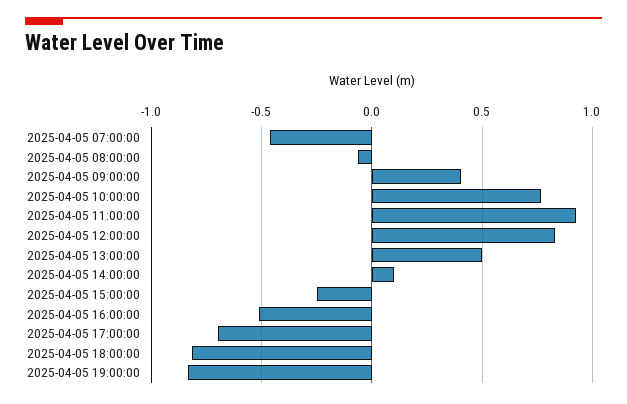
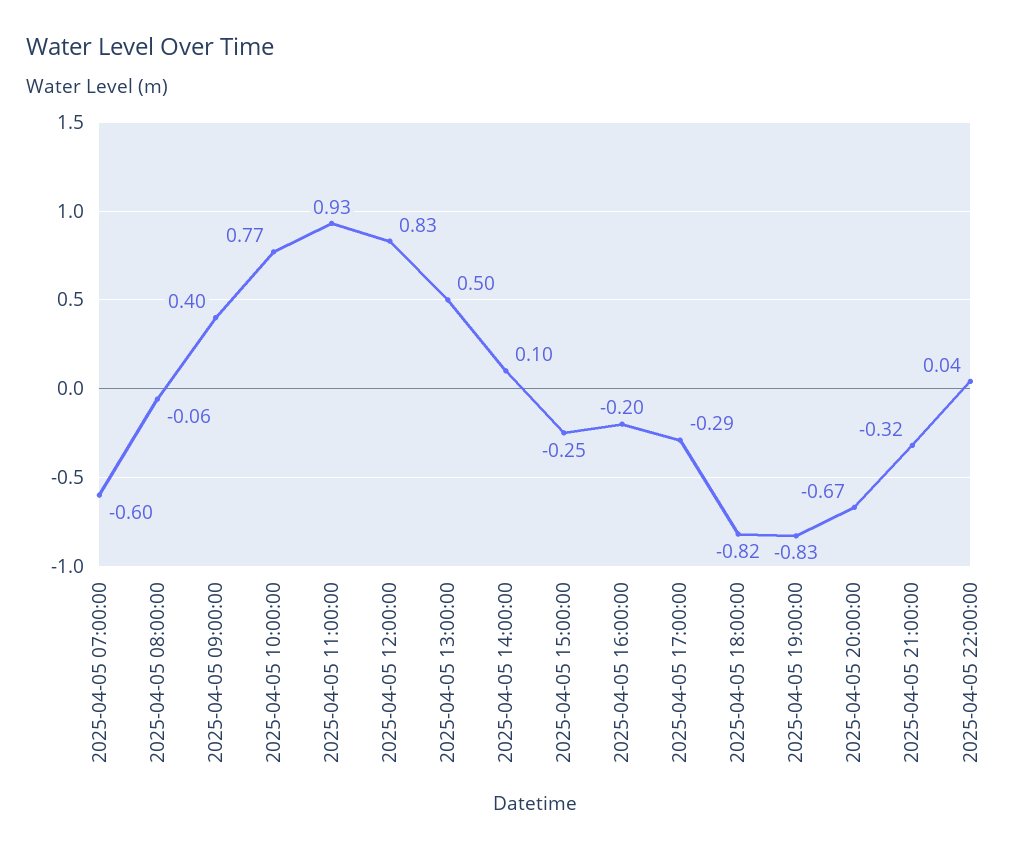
2025-04-05 07:00:00: -0.45 -> -0.6
2025-04-05 16:00:00: -0.5 -> -0.2
2025-04-05 17:00:00: -0.7 -> -0.29
2025-04-05 20:00:00: none -> -0.67
2025-04-05 21:00:00: none -> -0.32
2025-04-05 22:00:00: none -> 0.04

